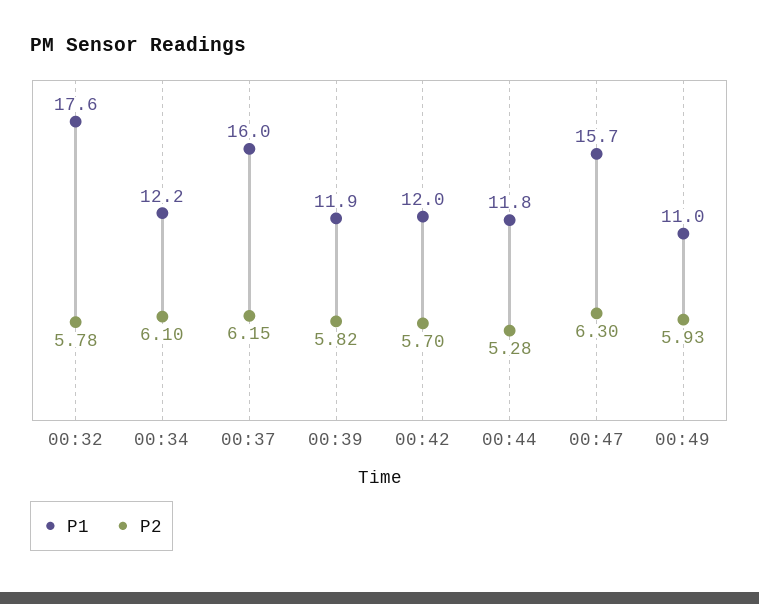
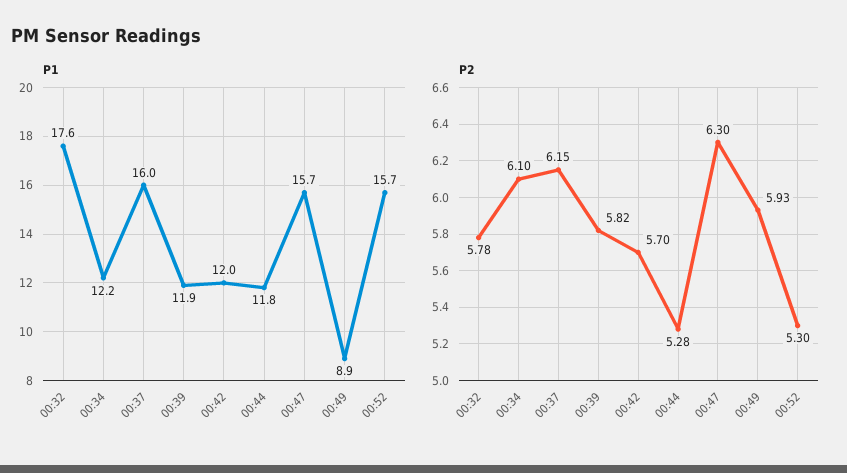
P1, 00:49: 11 -> 8.9
P1, 00:52: none -> 15.7
P2, 00:52: none -> 5.3

